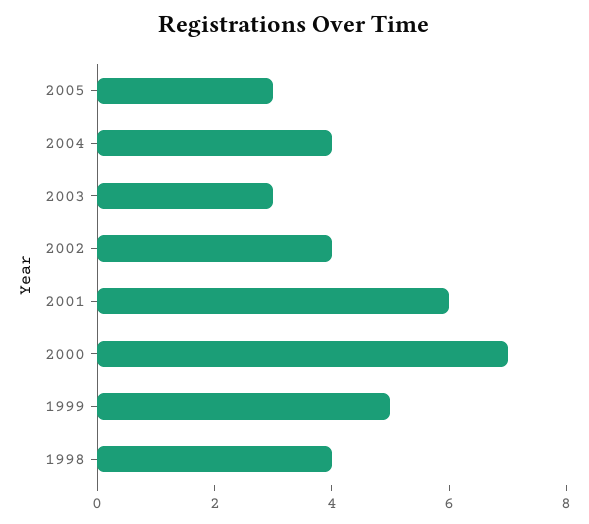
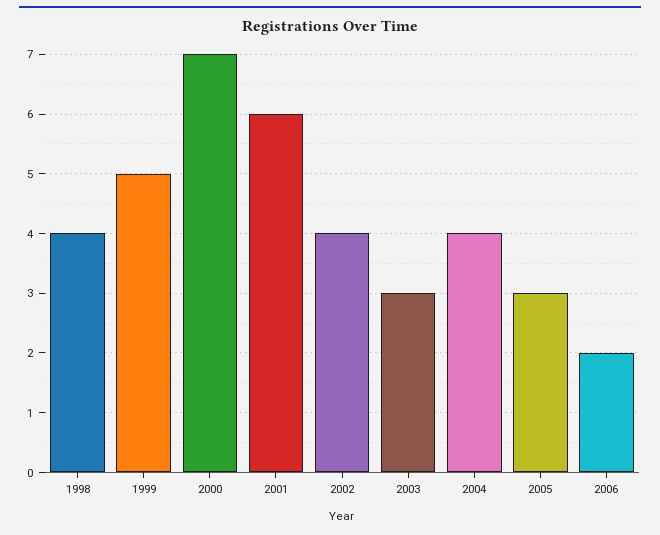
2006: none -> 2

